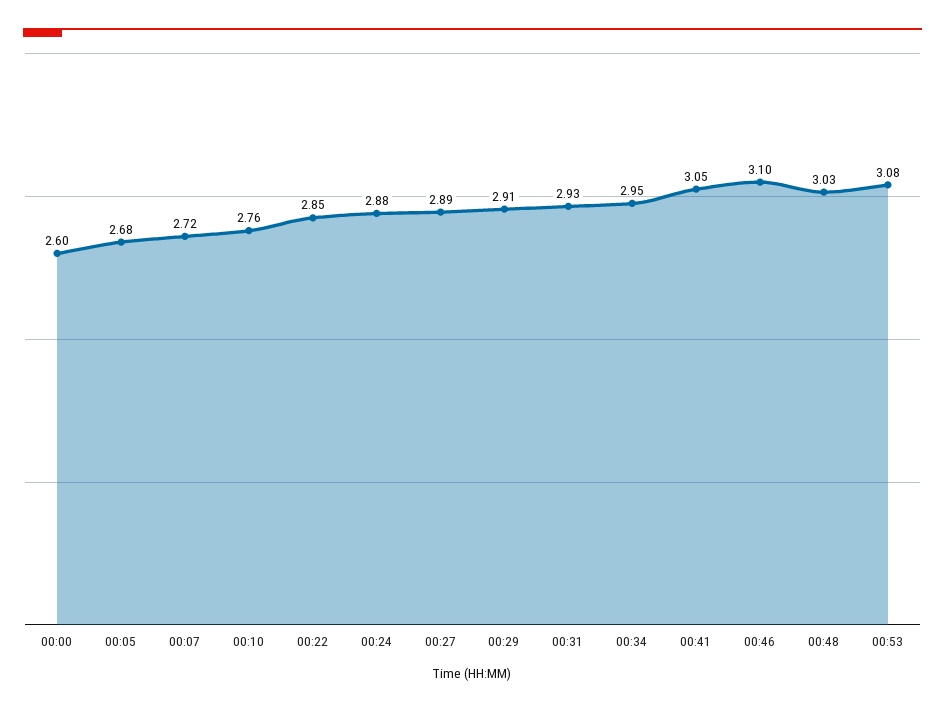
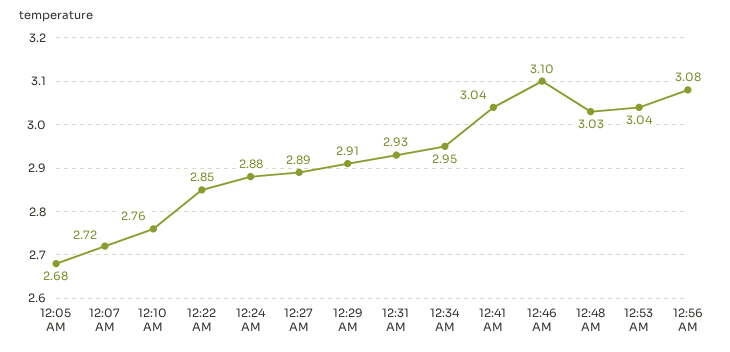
00:00: 2.6 -> none
00:41: 3.05 -> 3.04
00:53: 3.08 -> 3.04
12:56 AM: none -> 3.08

